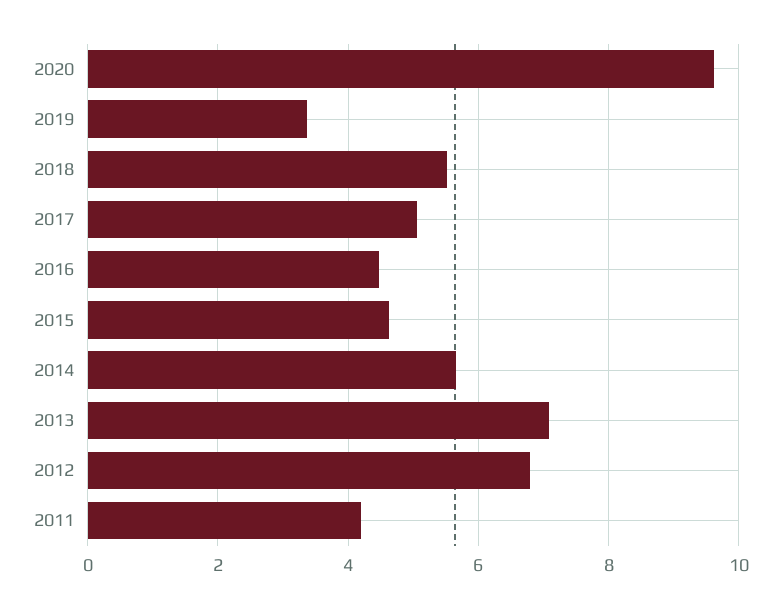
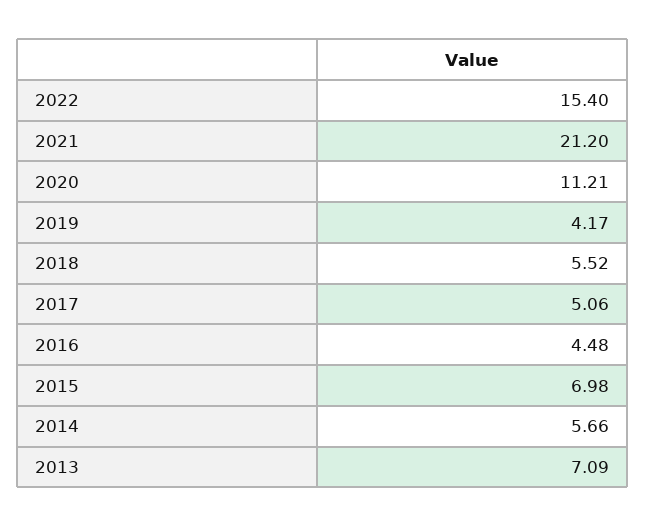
2020: 9.6 -> 11.21
2019: 3.4 -> 4.17
2015: 4.6 -> 6.98
2012: 6.8 -> none
2011: 4.2 -> none
2022: none -> 15.4
2021: none -> 21.2

